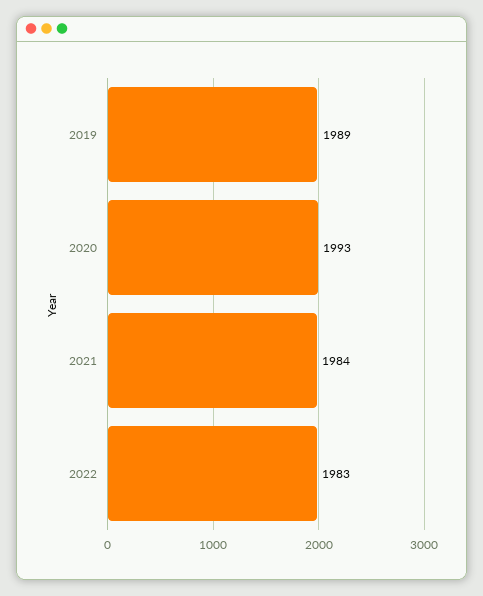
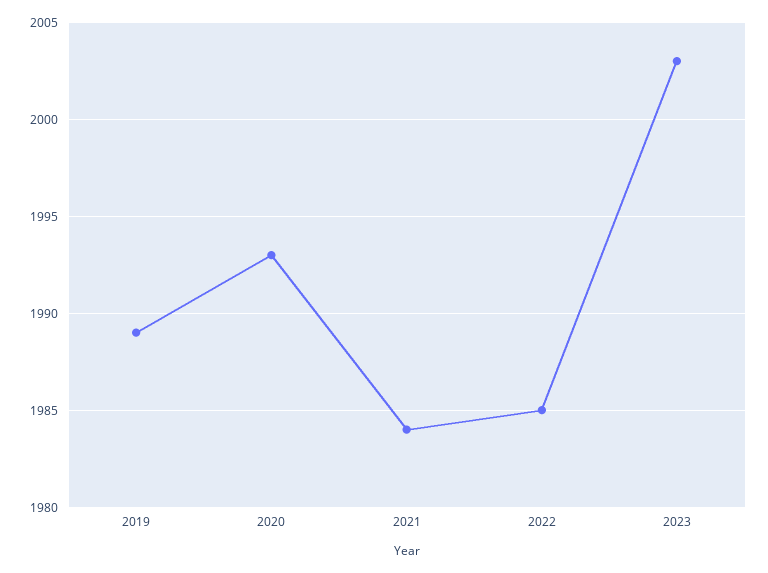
2022: 1983 -> 1985
2023: none -> 2003

